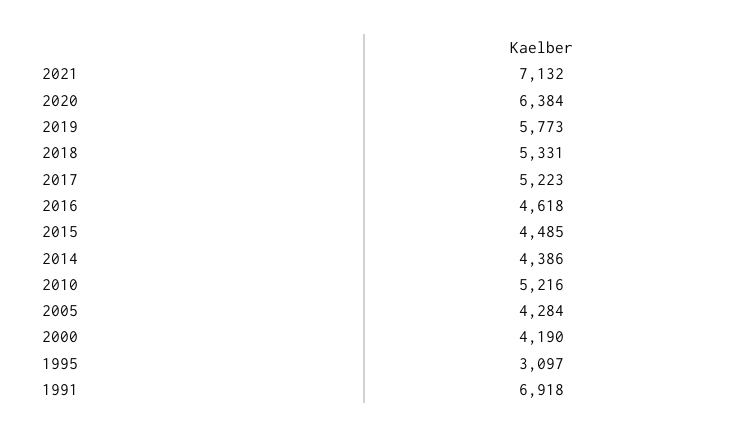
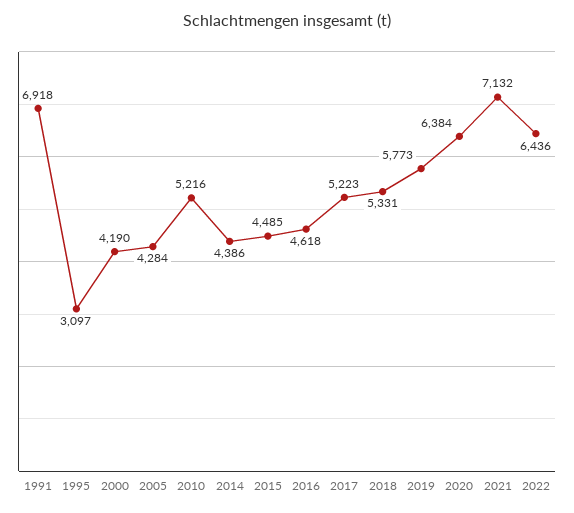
2022: none -> 6436

